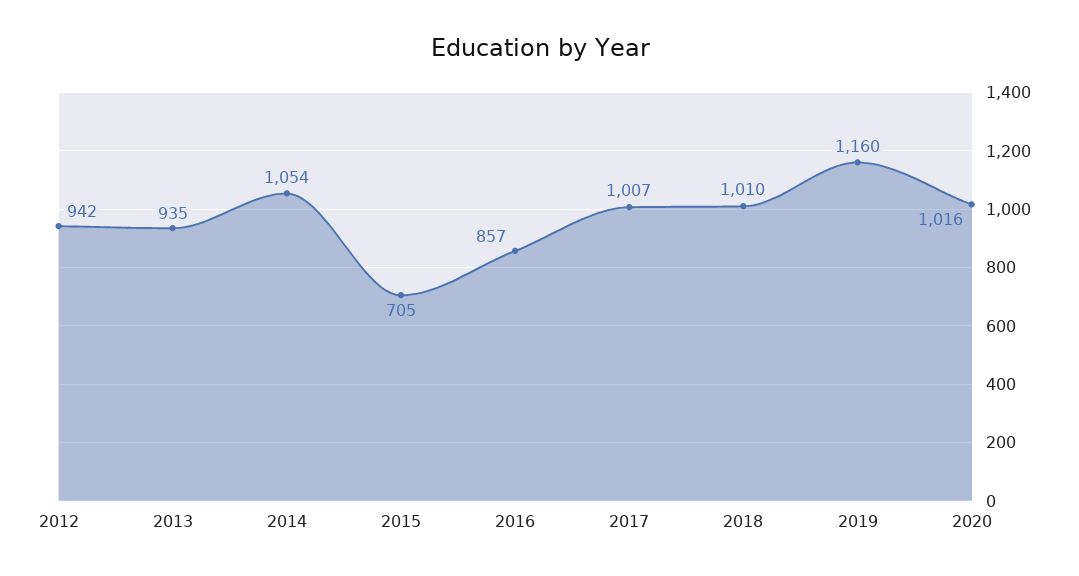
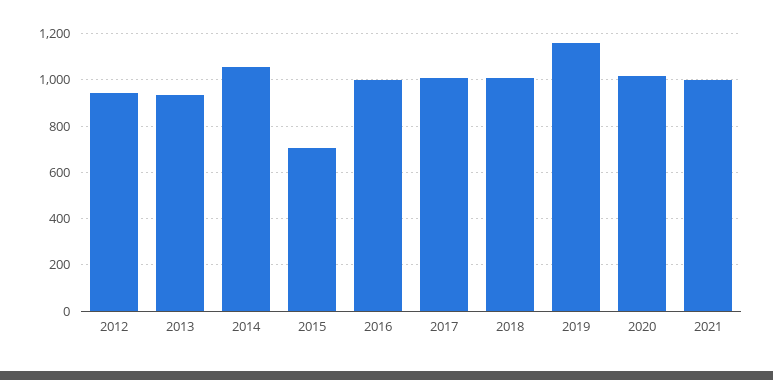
2016: 857 -> 1000
2021: none -> 1000

